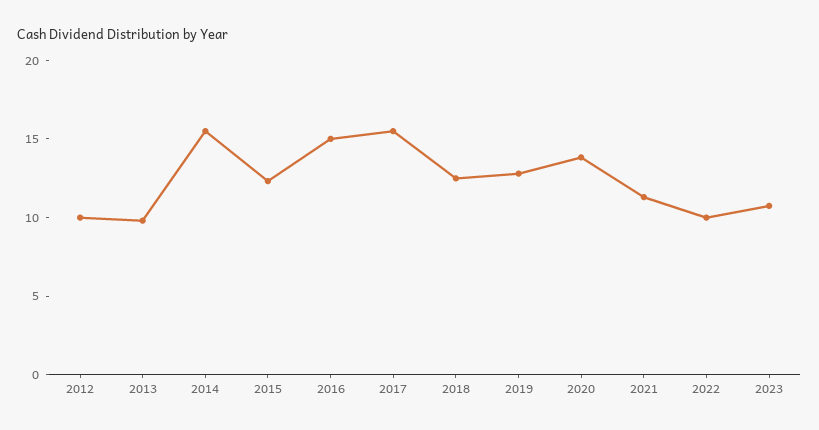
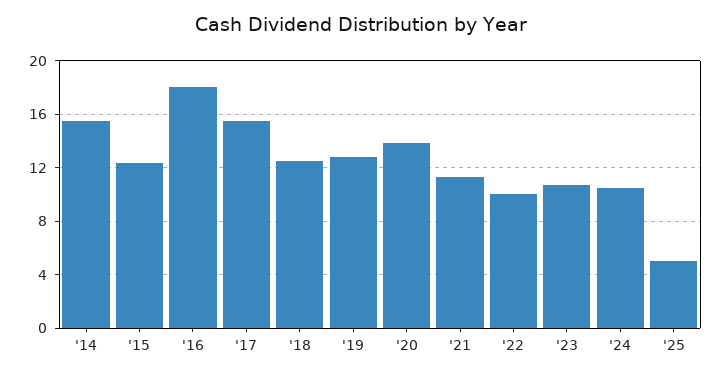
2012: 10 -> none
2013: 10 -> none
2016: 15 -> 18
'24: none -> 10.5
'25: none -> 5

